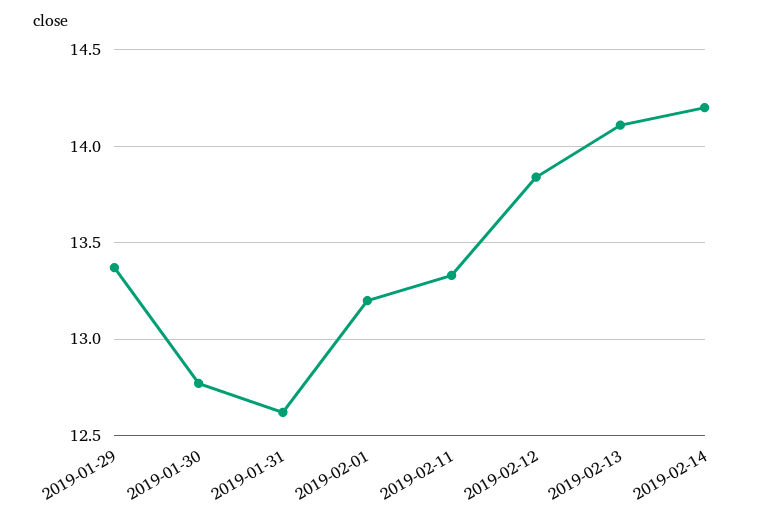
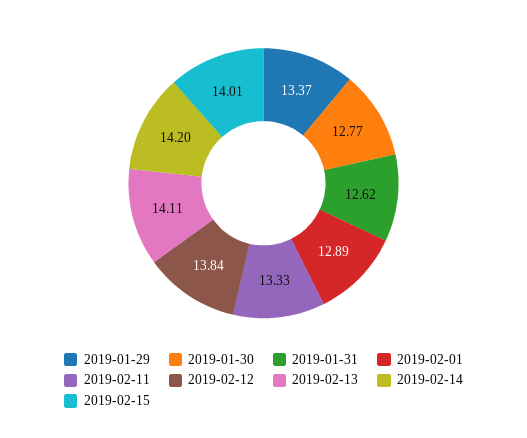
2019-02-01: 13.2 -> 12.89
2019-02-15: none -> 14.01

